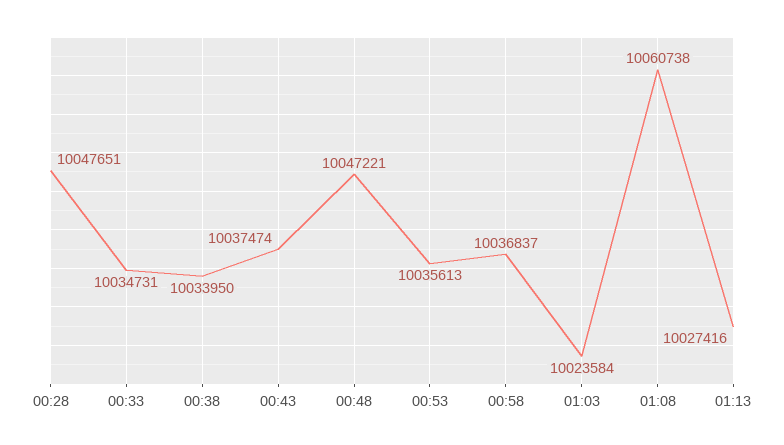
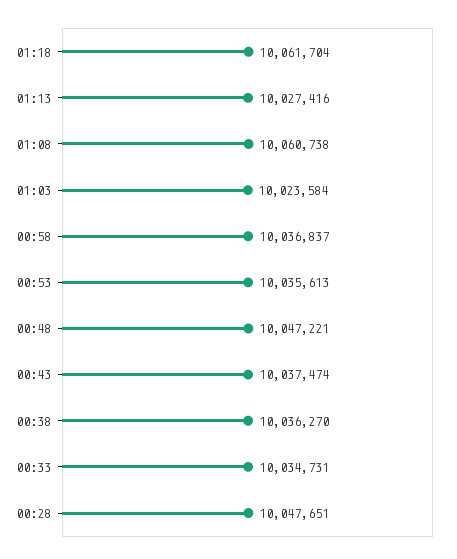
00:38: 10033950 -> 10036270
01:18: none -> 10061704

